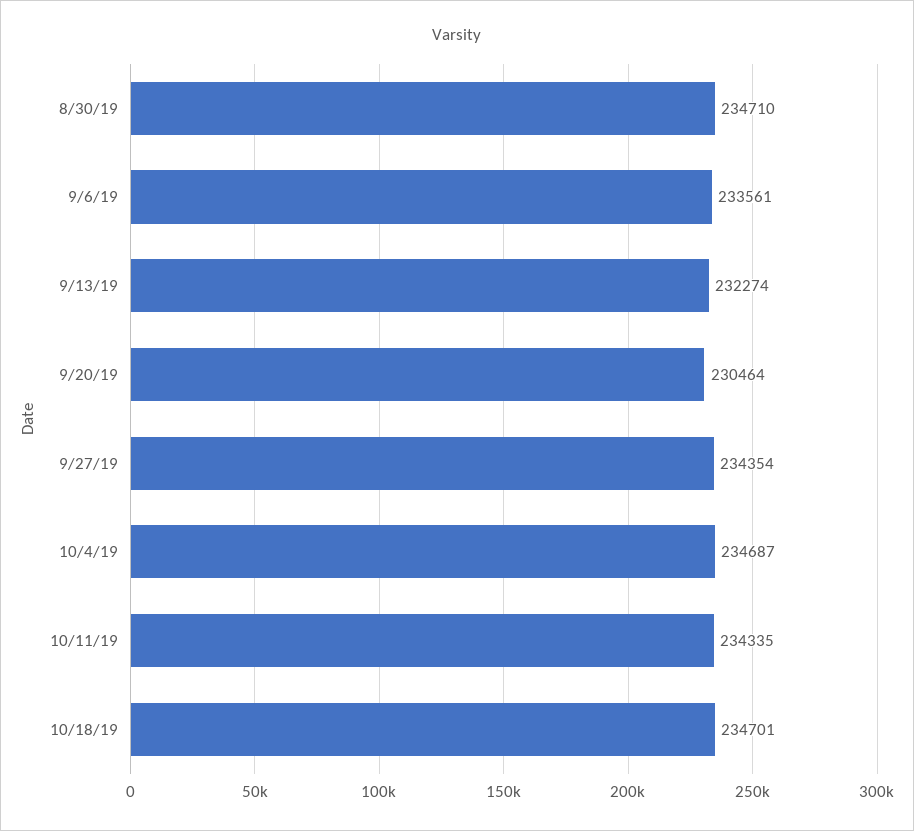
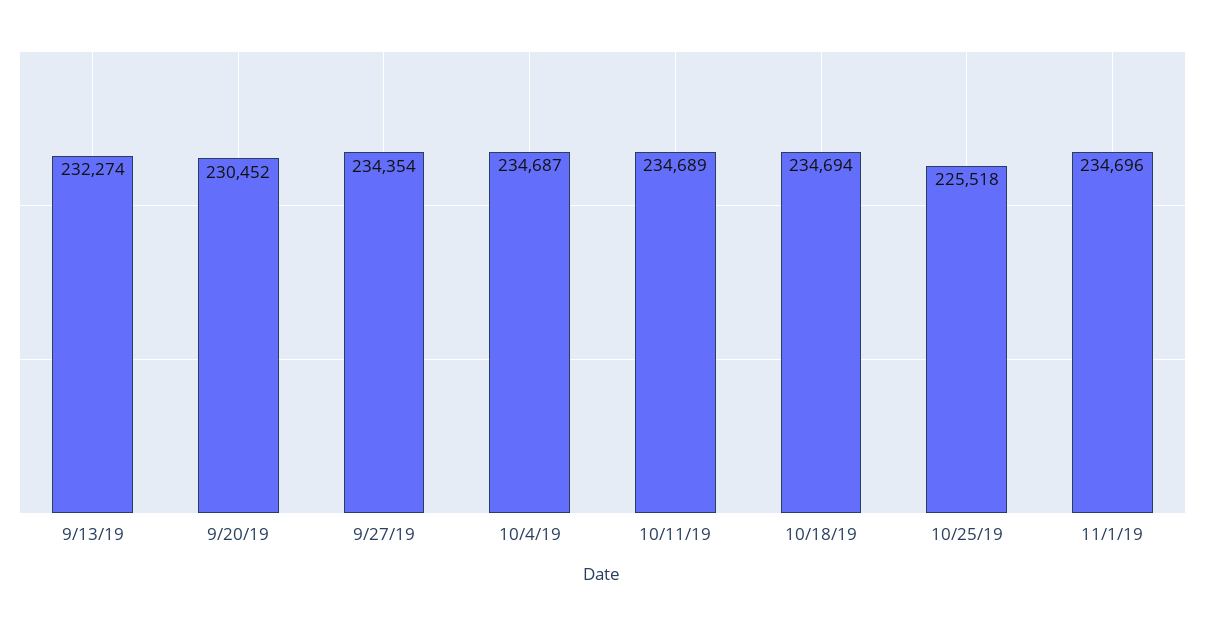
8/30/19: 234710 -> none
9/6/19: 233561 -> none
9/20/19: 230464 -> 230452
10/11/19: 234335 -> 234689
10/18/19: 234701 -> 234694
10/25/19: none -> 225518
11/1/19: none -> 234696

